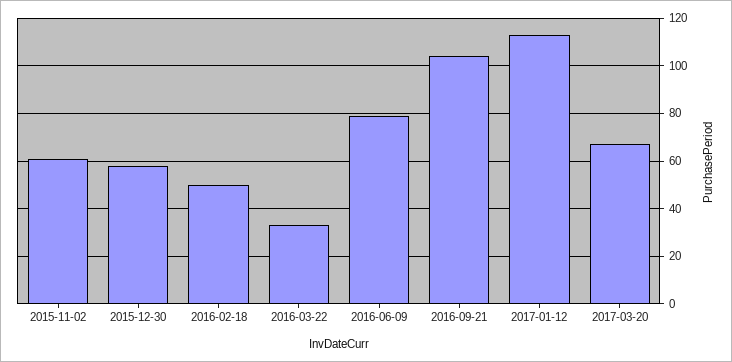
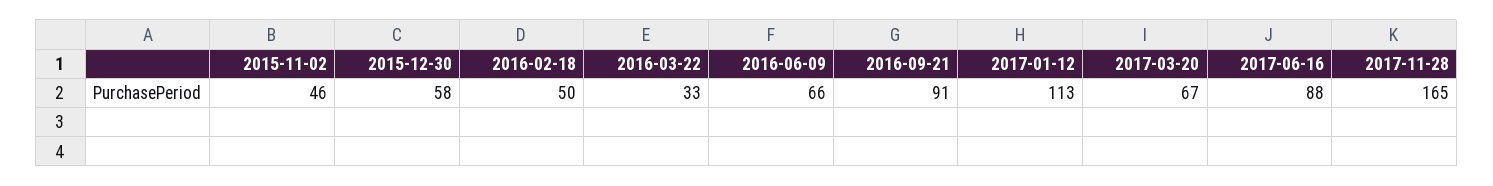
2015-11-02: 60 -> 46
2016-06-09: 80 -> 66
2016-09-21: 105 -> 91
2017-06-16: none -> 88
2017-11-28: none -> 165

